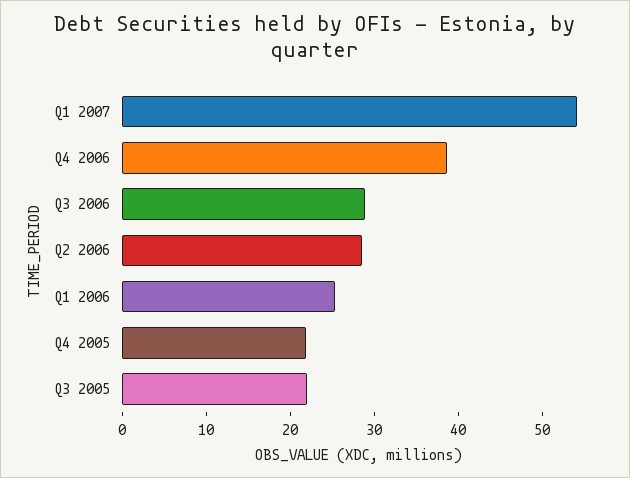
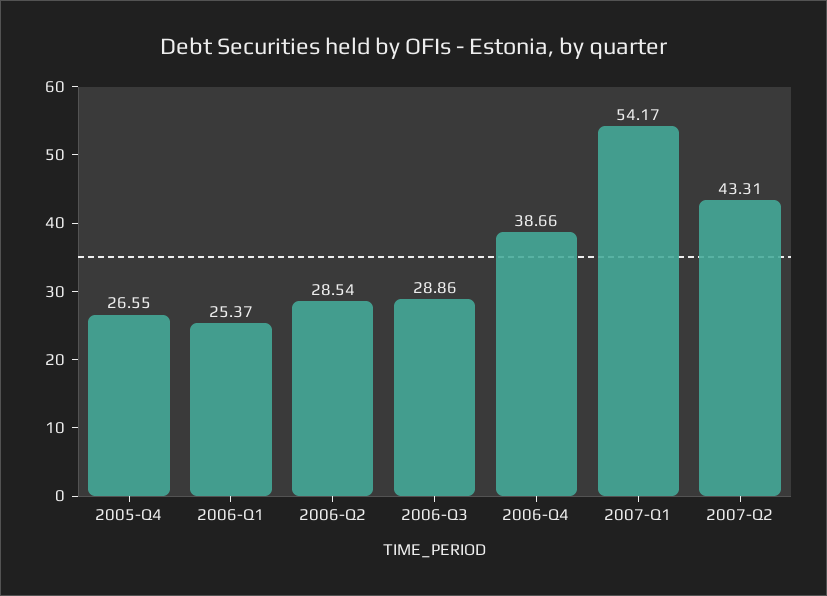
Q4 2005: 22 -> 26.55
Q3 2005: 22 -> none
2007-Q2: none -> 43.31

